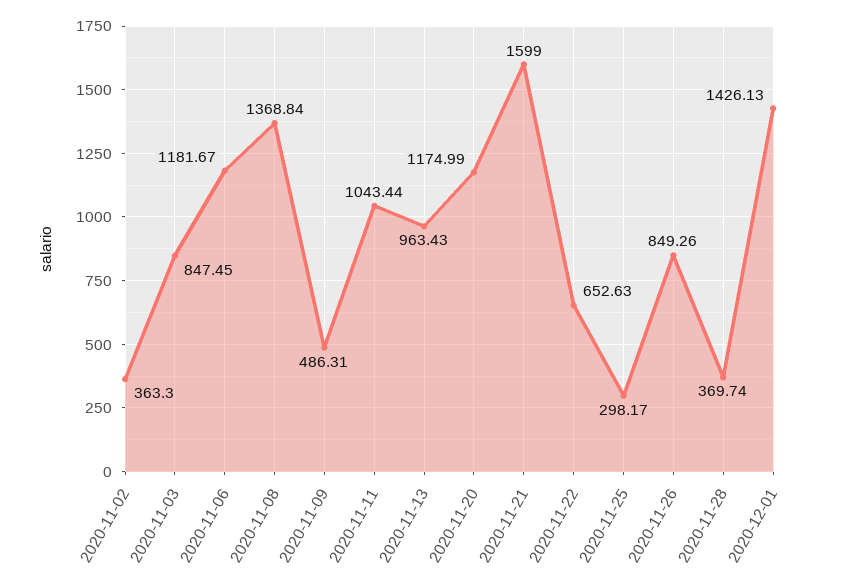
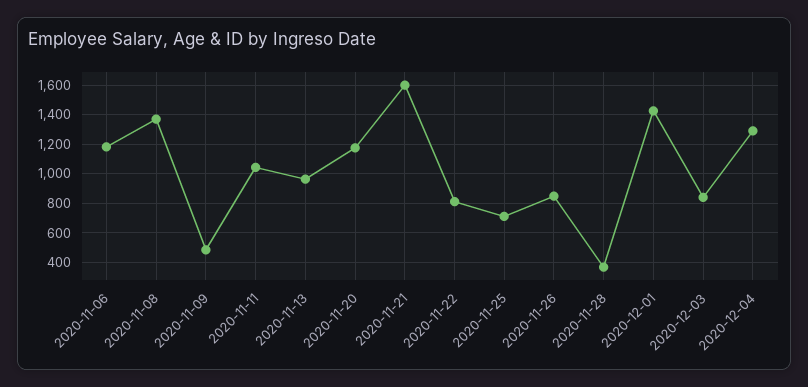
2020-11-02: 363.3 -> none
2020-11-03: 847.45 -> none
2020-11-22: 652.63 -> 800
2020-11-25: 298.17 -> 700
2020-12-03: none -> 850
2020-12-04: none -> 1300

